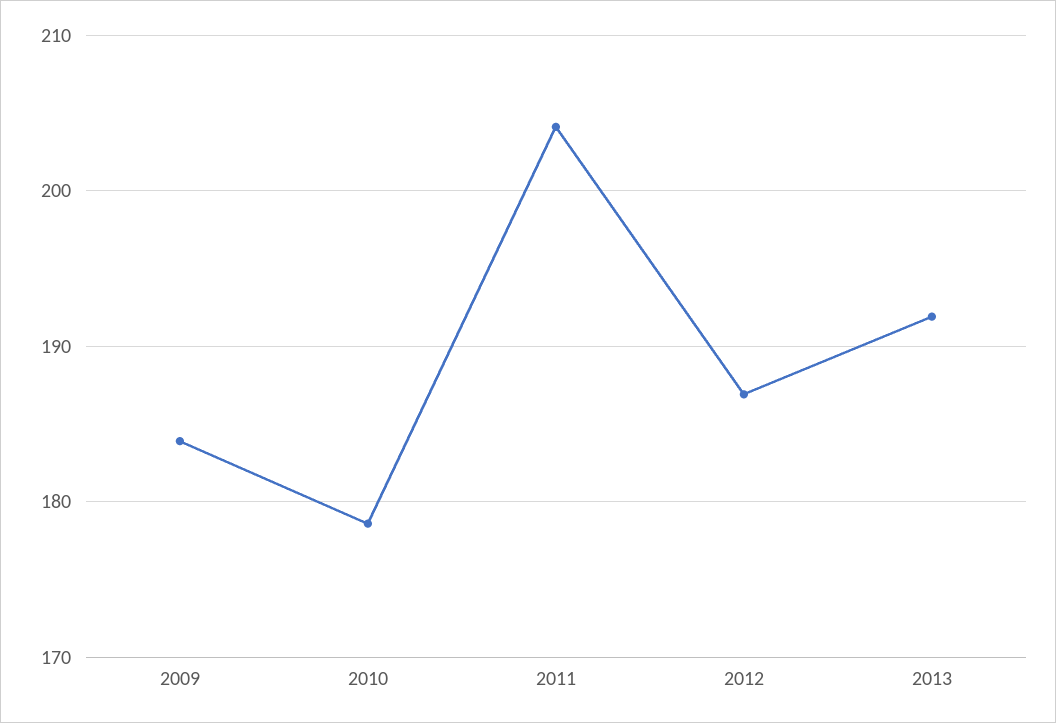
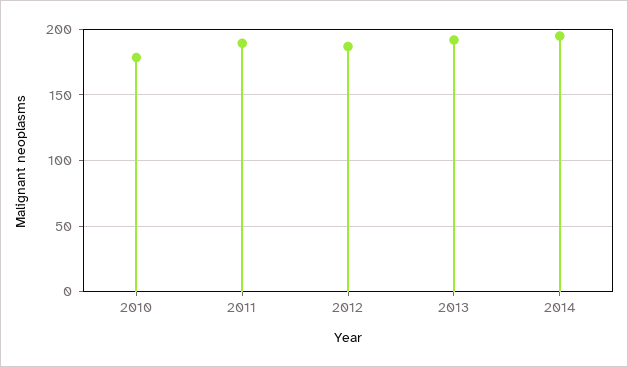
2009: 184 -> none
2011: 204 -> 190
2014: none -> 195

